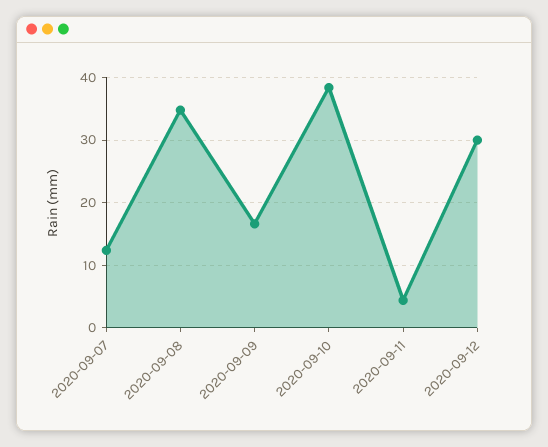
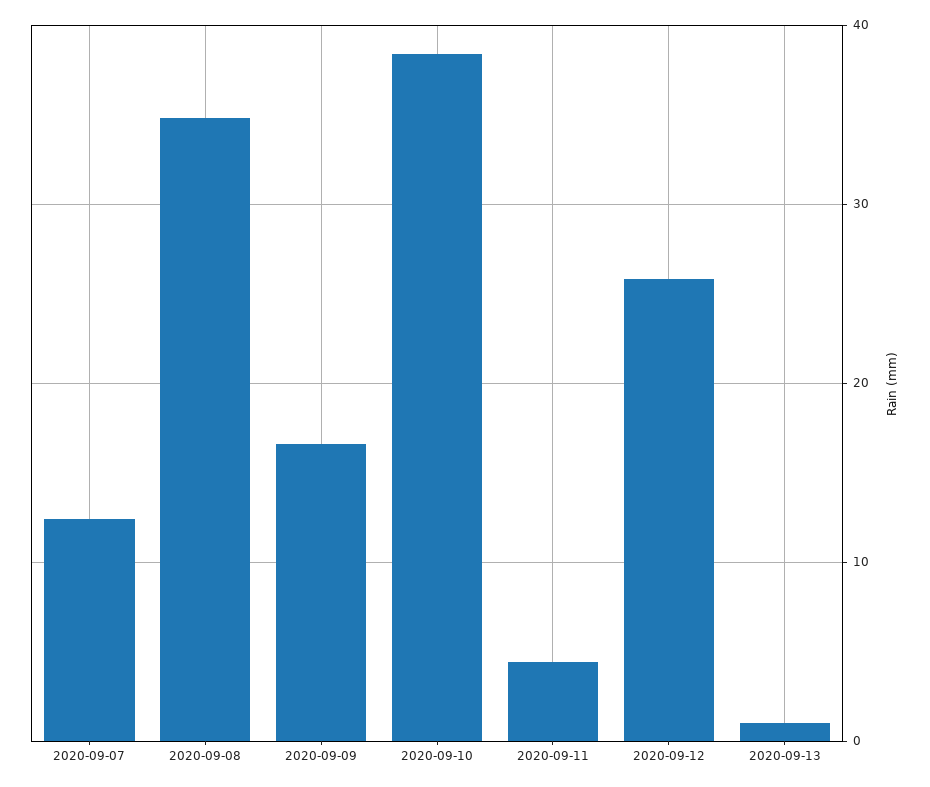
2020-09-12: 30 -> 26
2020-09-13: none -> 1

